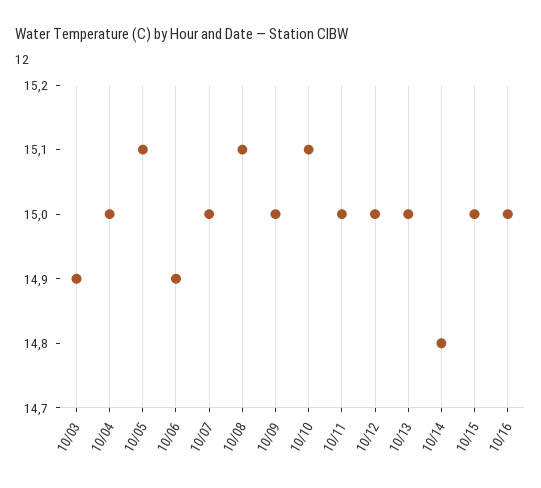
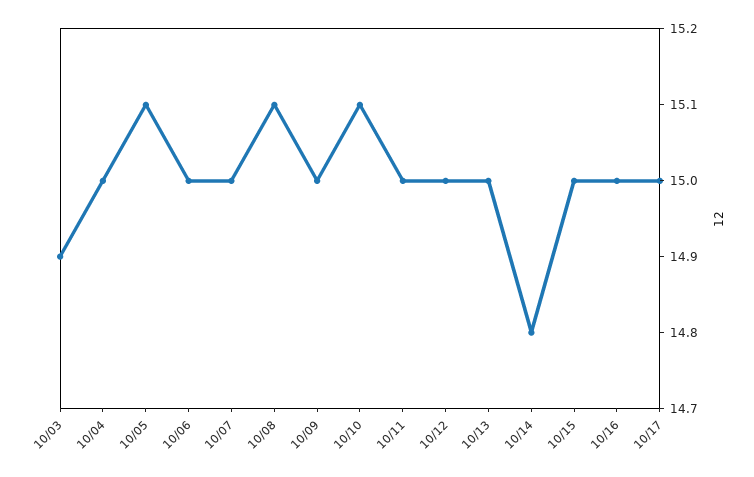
10/06: 14.9 -> 15
10/17: none -> 15

